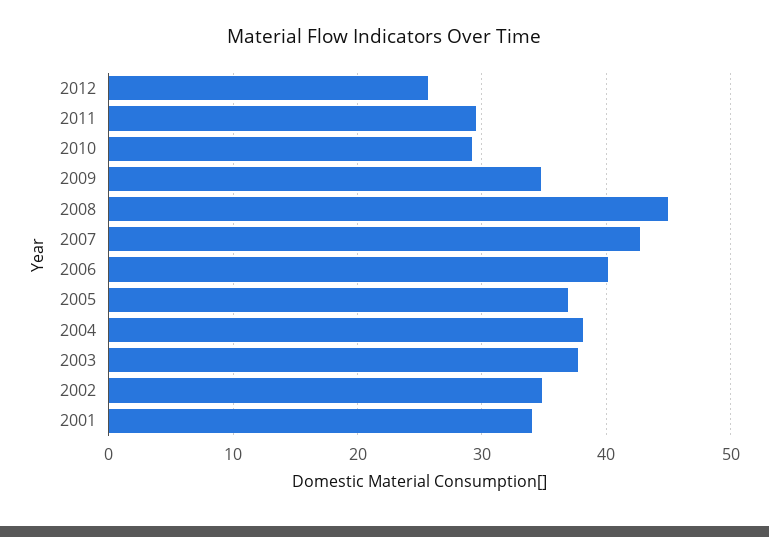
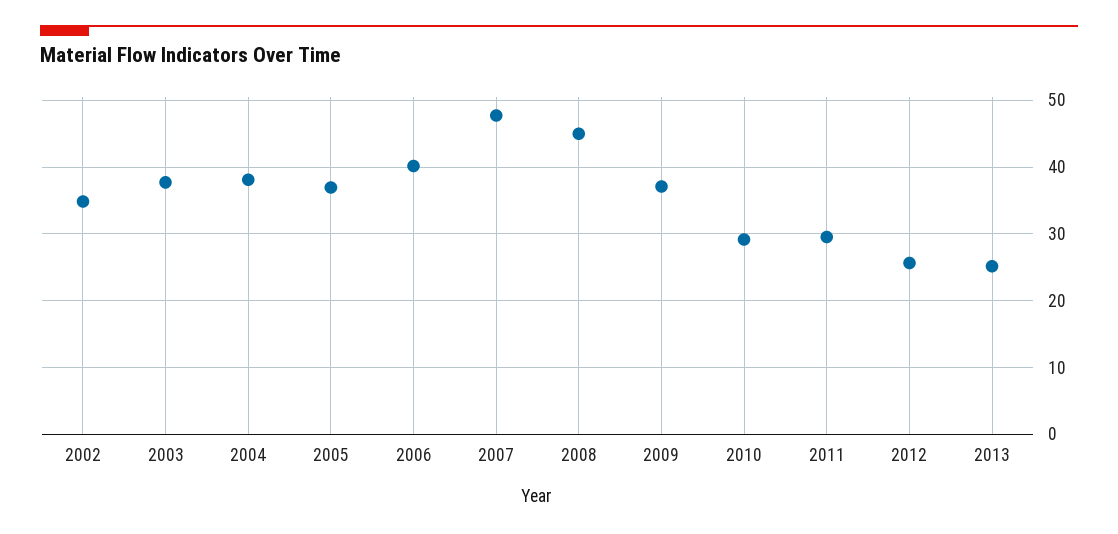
2009: 35 -> 37
2007: 43 -> 48
2001: 34 -> none
2013: none -> 25

